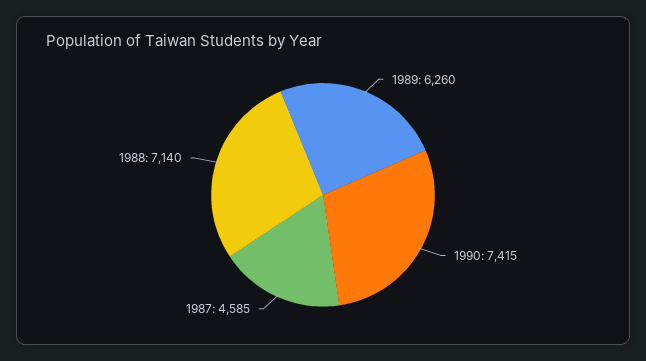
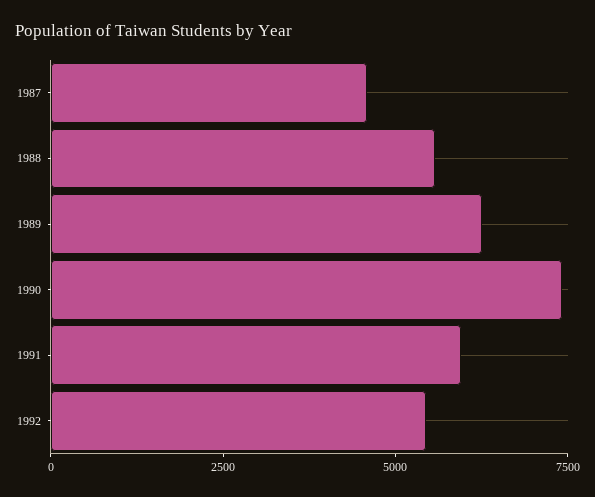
1988: 7140 -> 5500
1991: none -> 6000
1992: none -> 5500

